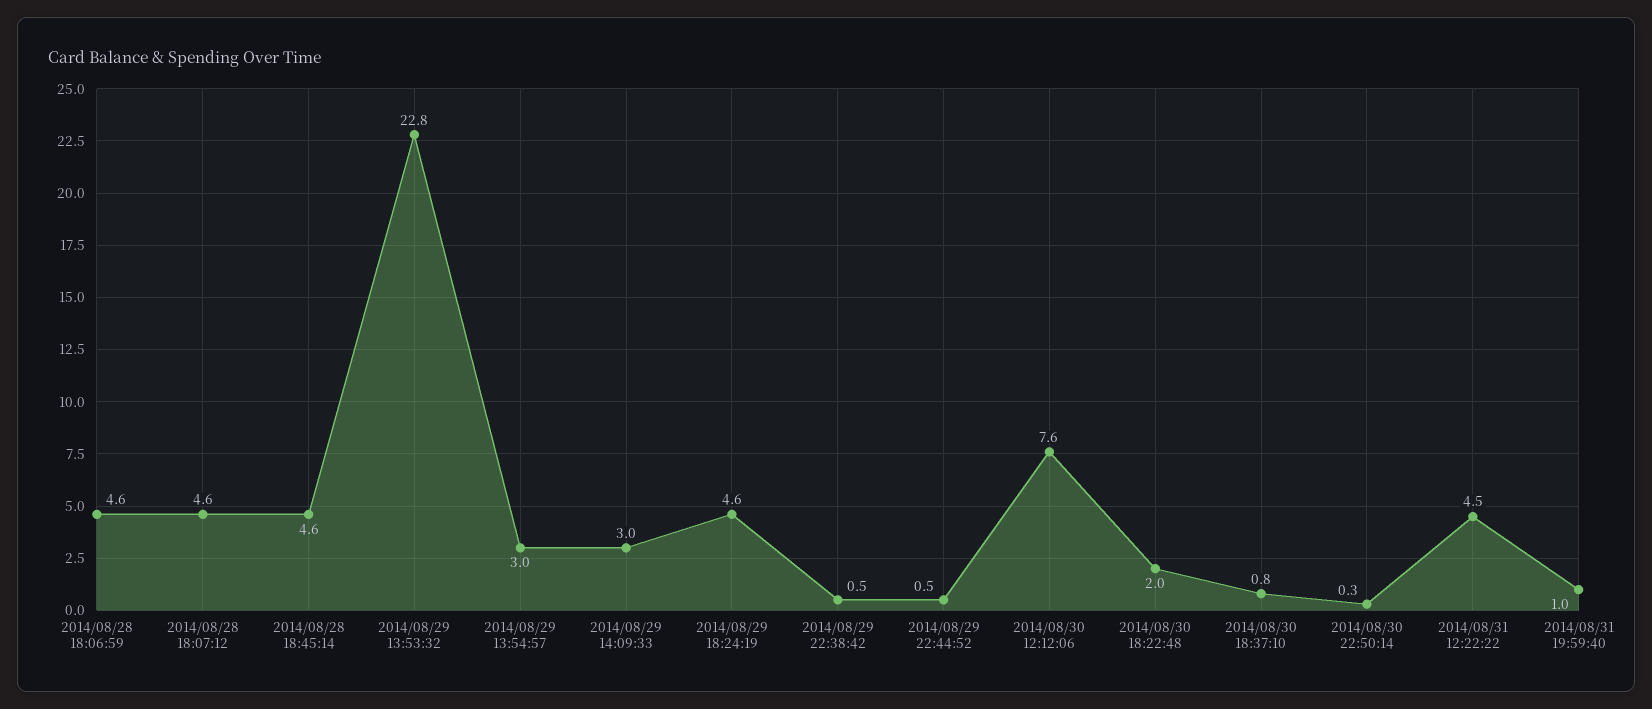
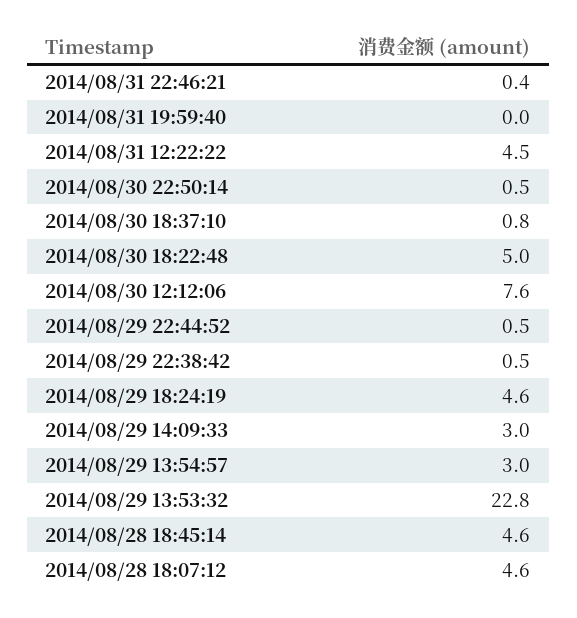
2014/08/28 18:06:59: 4.6 -> none
2014/08/30 18:22:48: 2 -> 5
2014/08/30 22:50:14: 0.3 -> 0.5
2014/08/31 19:59:40: 1 -> 0
2014/08/31 22:46:21: none -> 0.4

